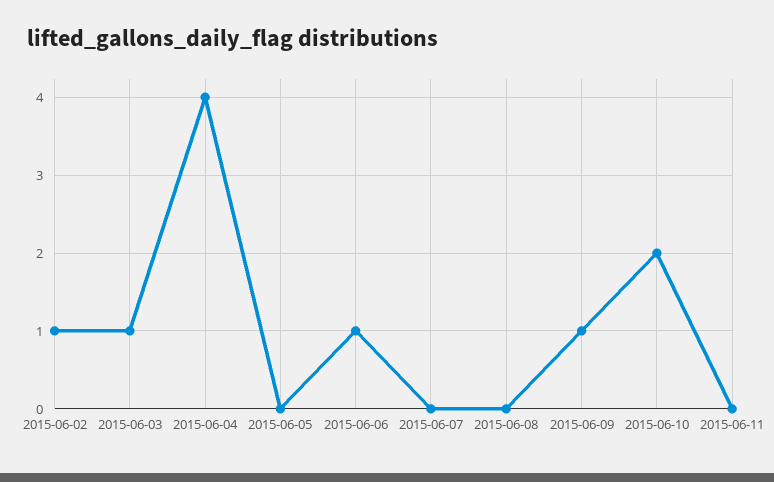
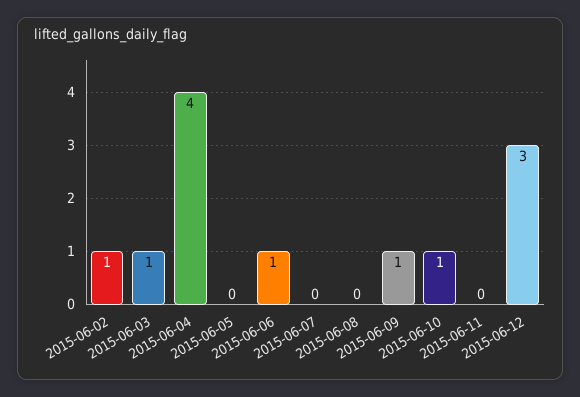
2015-06-10: 2 -> 1
2015-06-12: none -> 3

